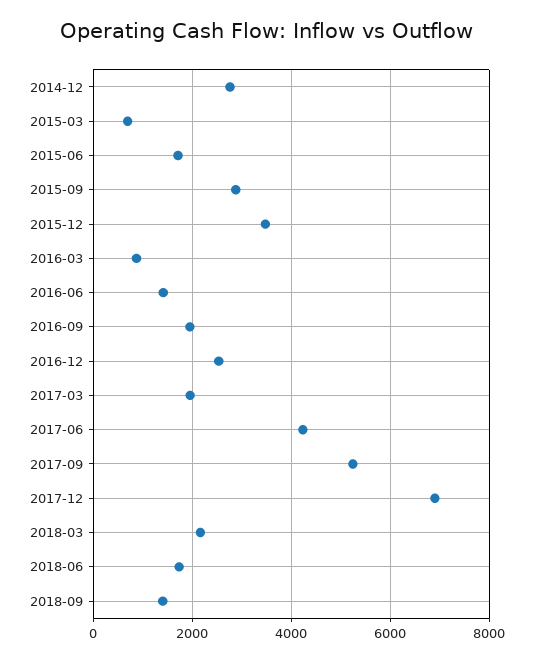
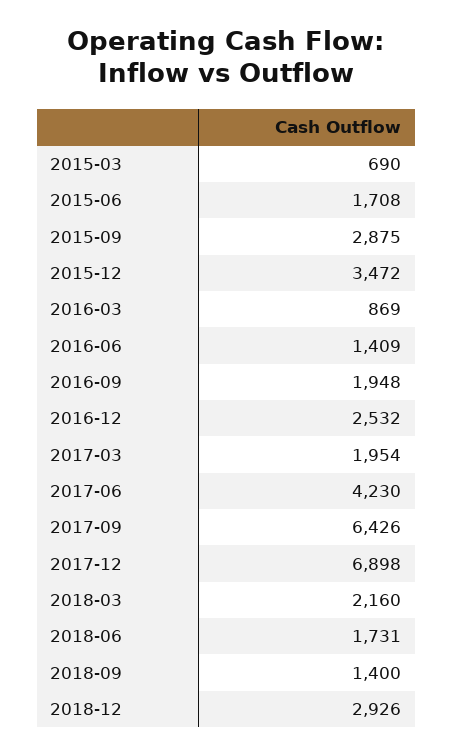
2014-12: 2800 -> none
2017-09: 5200 -> 6426
2018-12: none -> 2926

